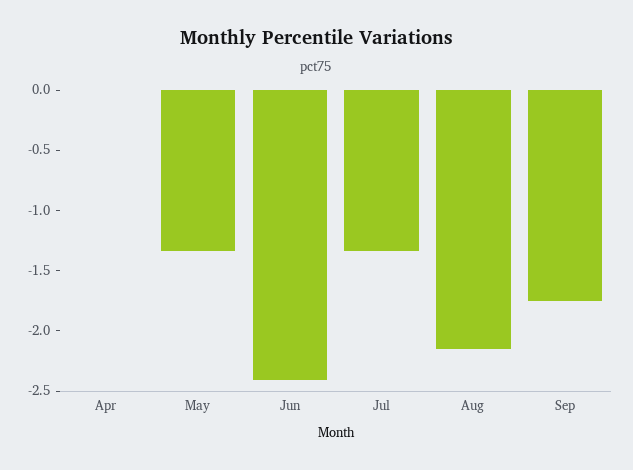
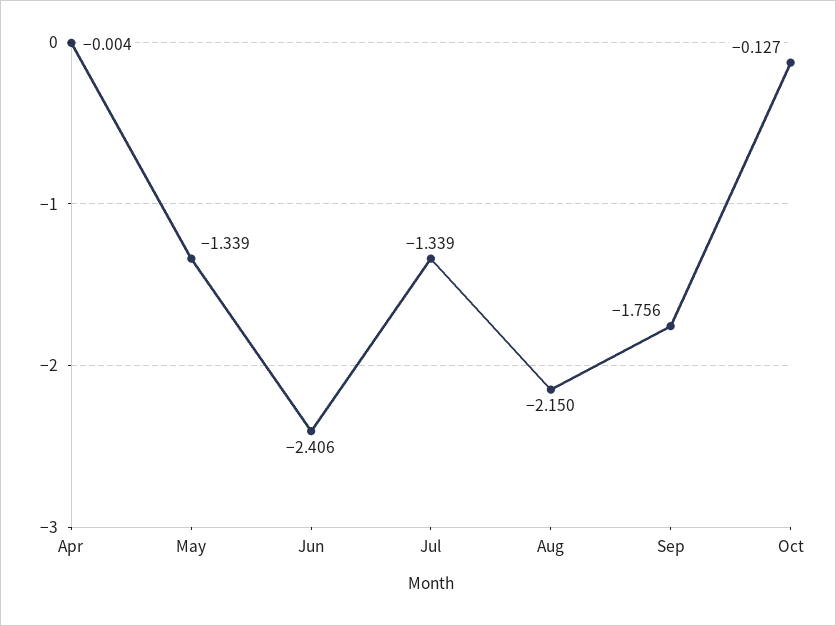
Oct: none -> -0.127

